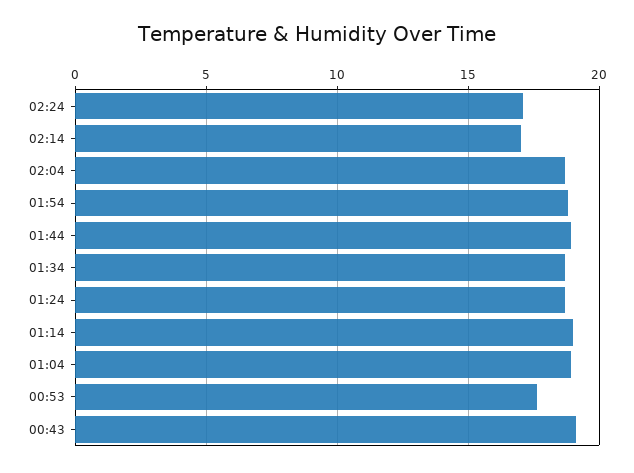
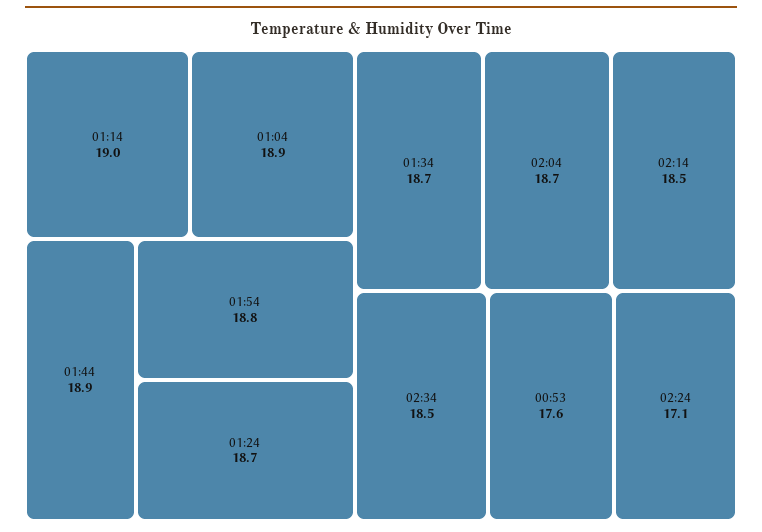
02:14: 17 -> 18.5
00:43: 19 -> none
02:34: none -> 18.5

